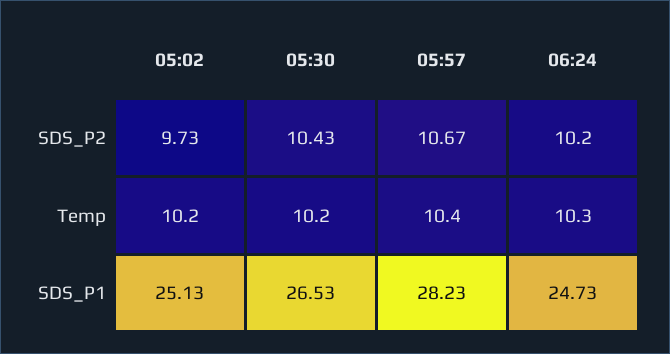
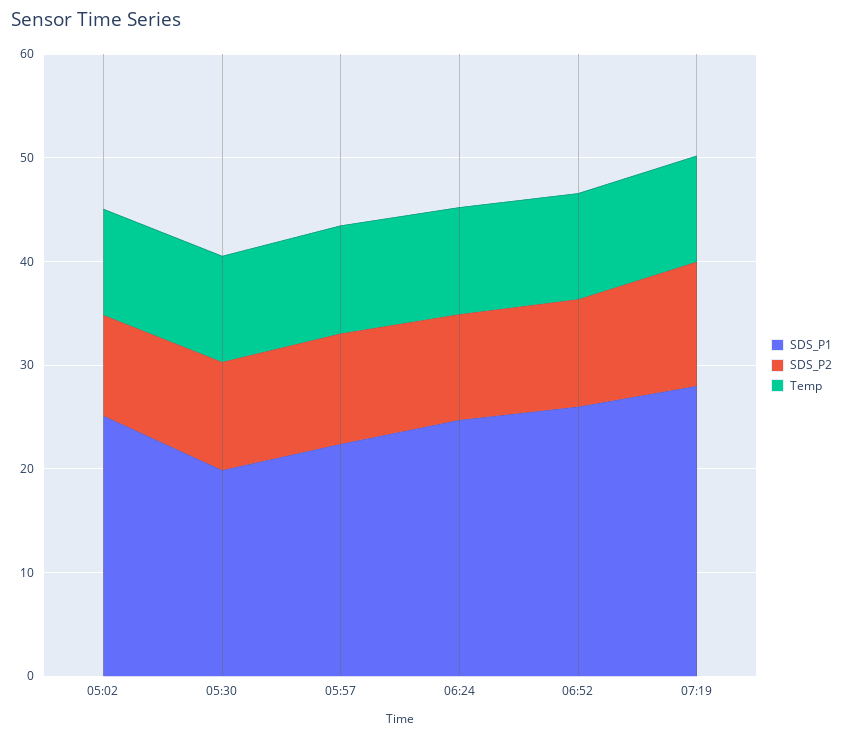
SDS_P1, 05:30: 26.53 -> 20
SDS_P1, 05:57: 28.23 -> 22
SDS_P1, 06:52: none -> 26
SDS_P2, 06:52: none -> 10
Temp, 06:52: none -> 10
SDS_P1, 07:19: none -> 28
SDS_P2, 07:19: none -> 12
Temp, 07:19: none -> 10

